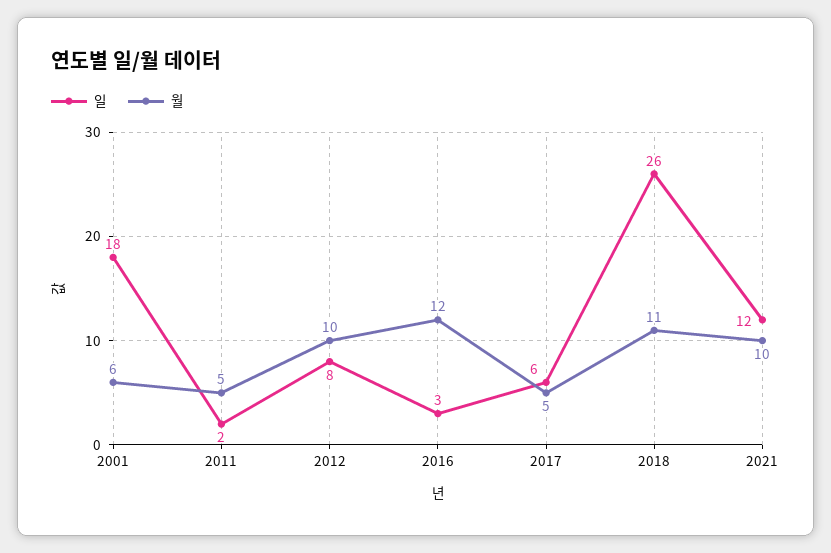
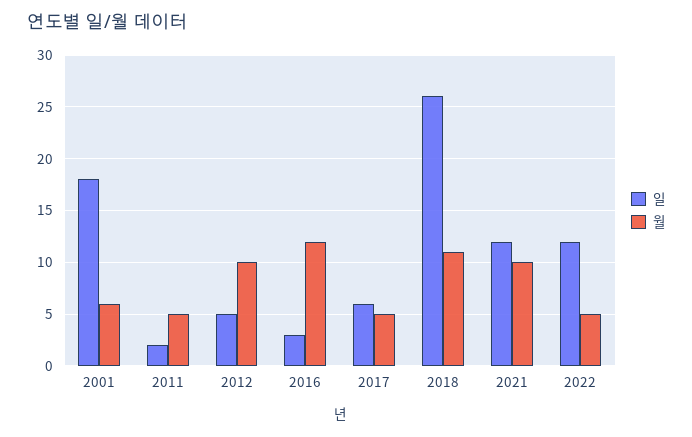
일, 2012: 8 -> 5
일, 2022: none -> 12
월, 2022: none -> 5

